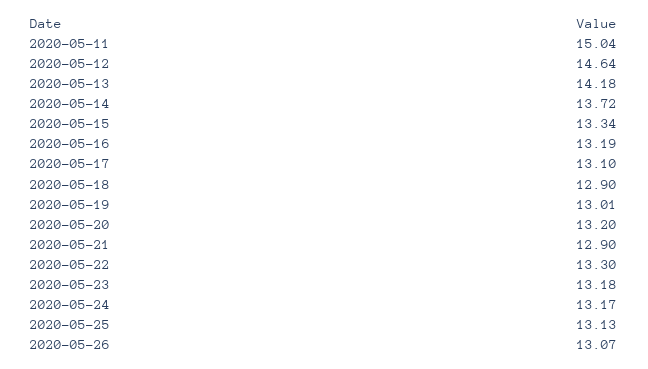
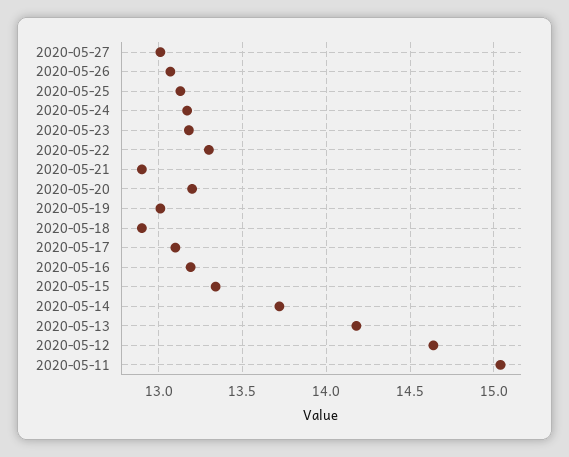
2020-05-27: none -> 13

